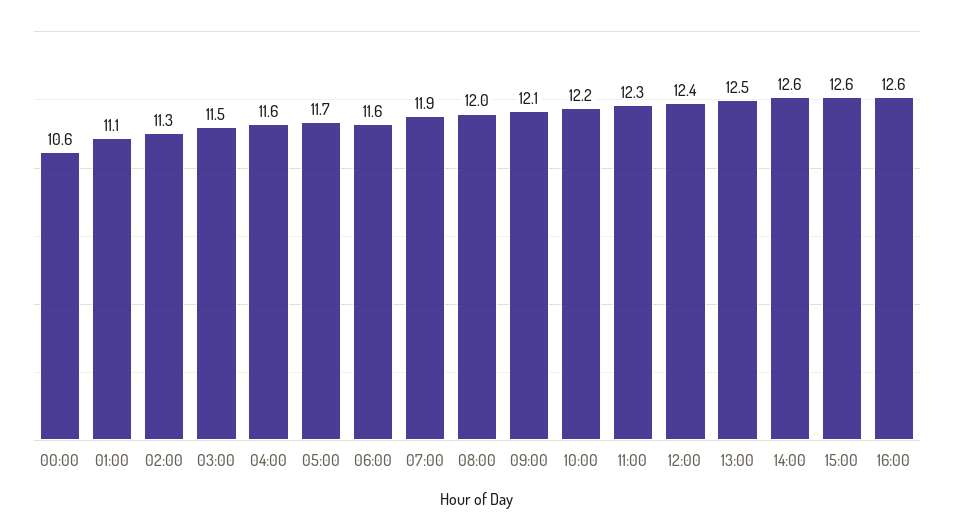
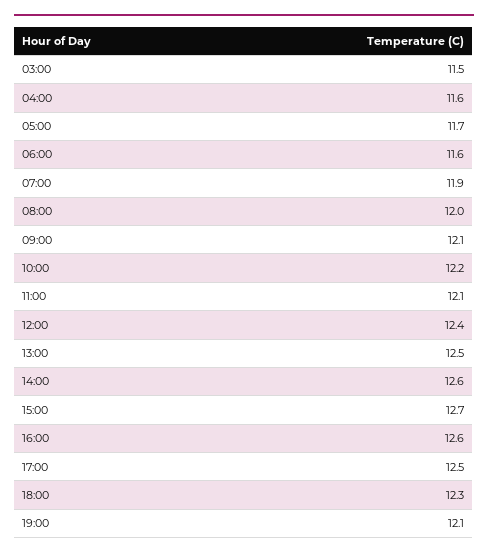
00:00: 10.6 -> none
01:00: 11.1 -> none
02:00: 11.3 -> none
11:00: 12.3 -> 12.1
15:00: 12.6 -> 12.7
17:00: none -> 12.5
18:00: none -> 12.3
19:00: none -> 12.1

